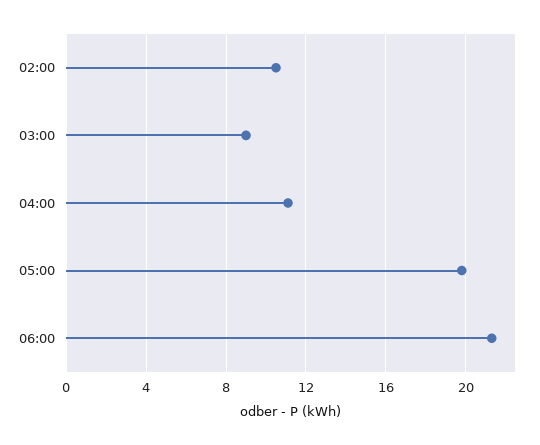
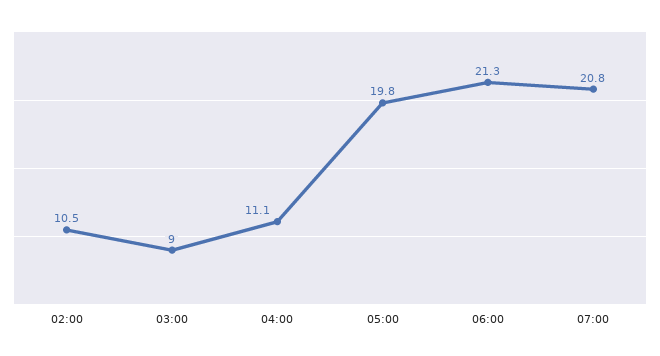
07:00: none -> 20.8

